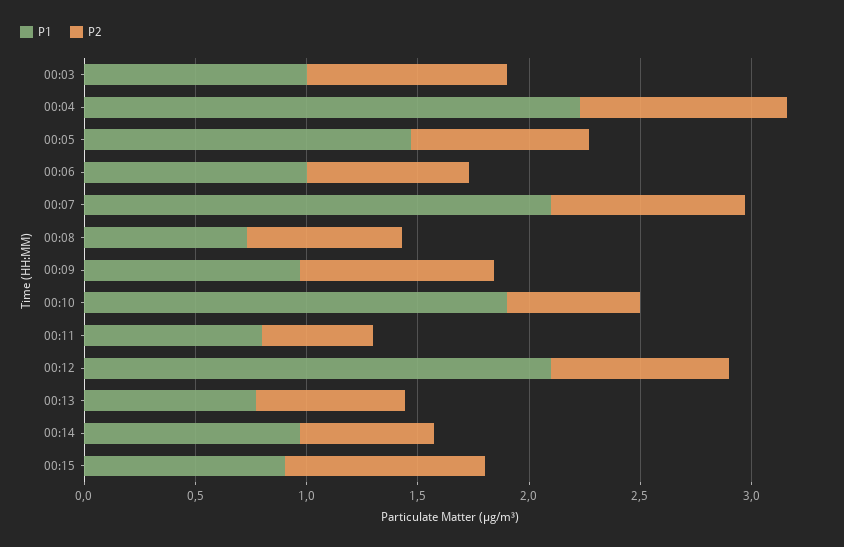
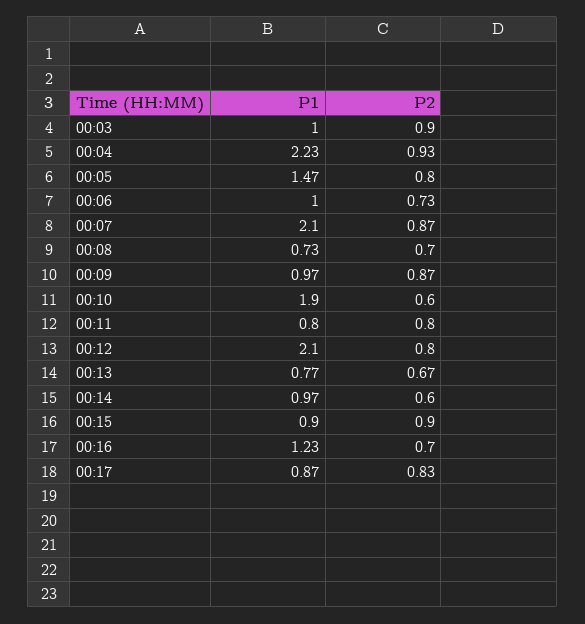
P2, 00:11: 0.5 -> 0.8
P1, 00:16: none -> 1.23
P2, 00:16: none -> 0.7
P1, 00:17: none -> 0.87
P2, 00:17: none -> 0.83

